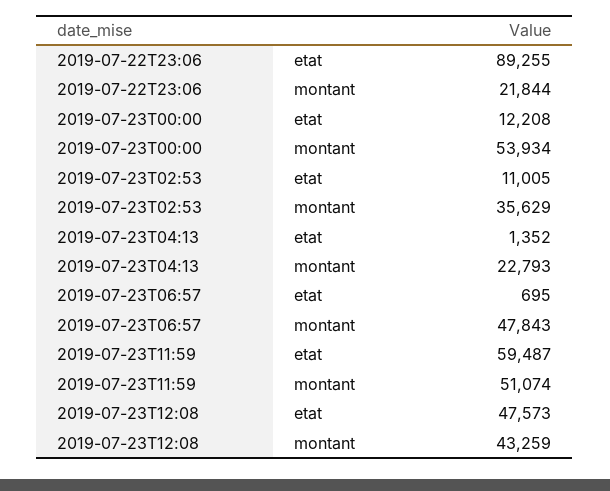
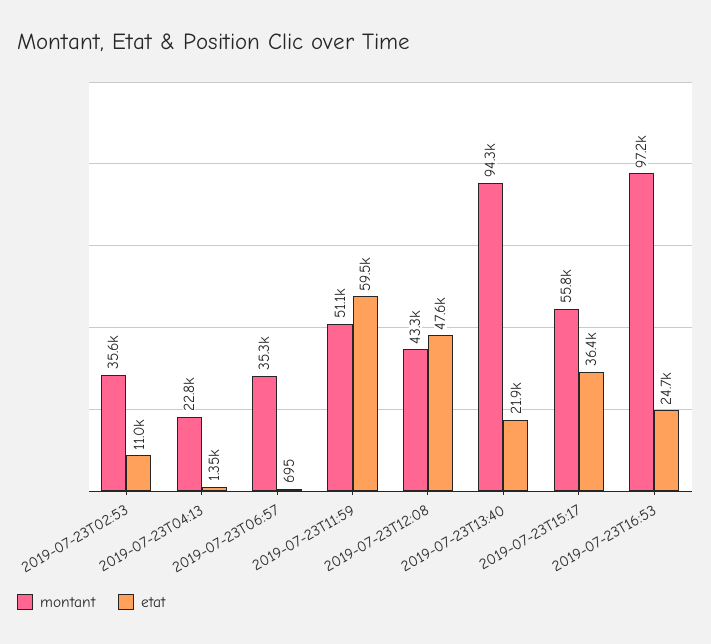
etat, 2019-07-22T23:06: 89255 -> none
montant, 2019-07-22T23:06: 21844 -> none
etat, 2019-07-23T00:00: 12208 -> none
montant, 2019-07-23T00:00: 53934 -> none
montant, 2019-07-23T06:57: 47843 -> 35300
montant, 2019-07-23T13:40: none -> 94300
etat, 2019-07-23T13:40: none -> 21900
montant, 2019-07-23T15:17: none -> 55800
etat, 2019-07-23T15:17: none -> 36400
montant, 2019-07-23T16:53: none -> 97200
etat, 2019-07-23T16:53: none -> 24700

